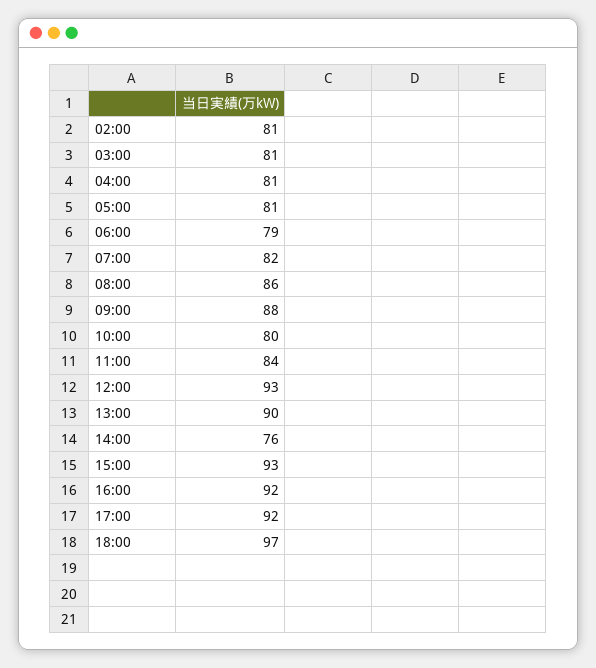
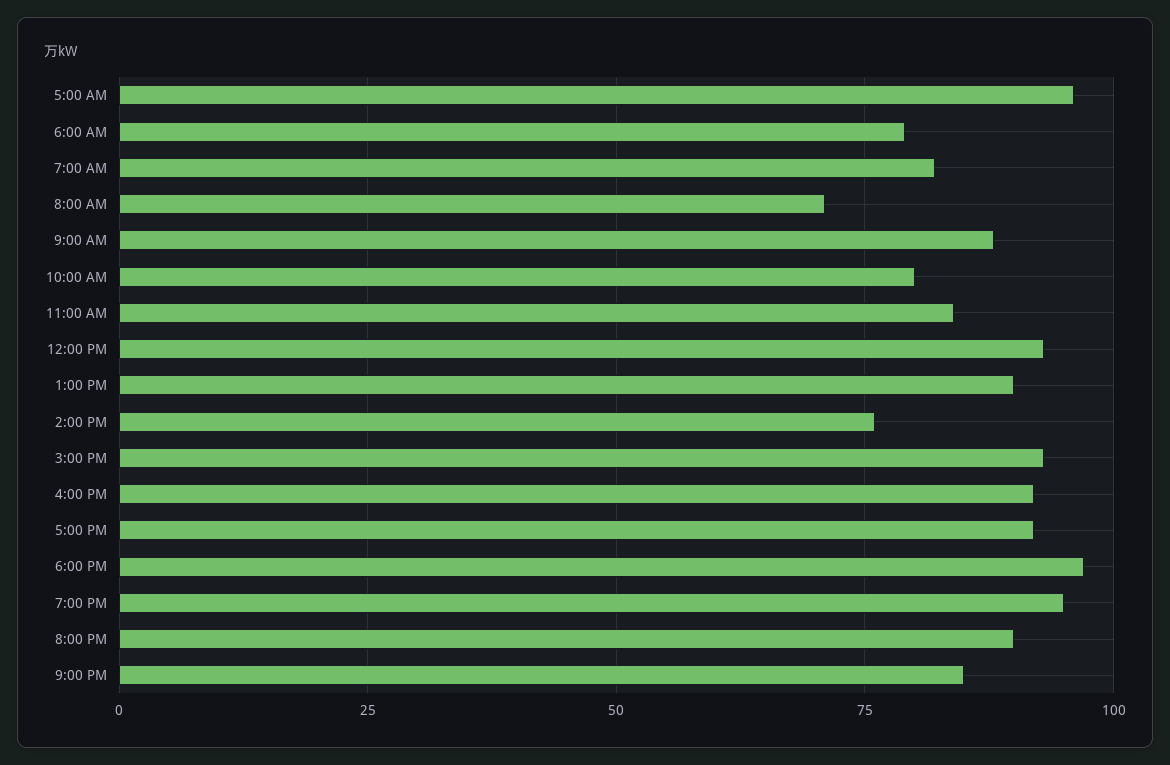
02:00: 81 -> none
03:00: 81 -> none
04:00: 81 -> none
05:00: 81 -> 95
08:00: 86 -> 70
7:00 PM: none -> 95
8:00 PM: none -> 90
9:00 PM: none -> 85

